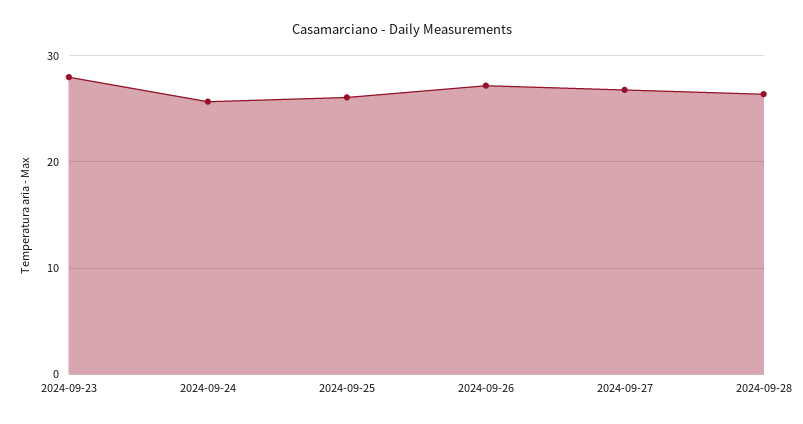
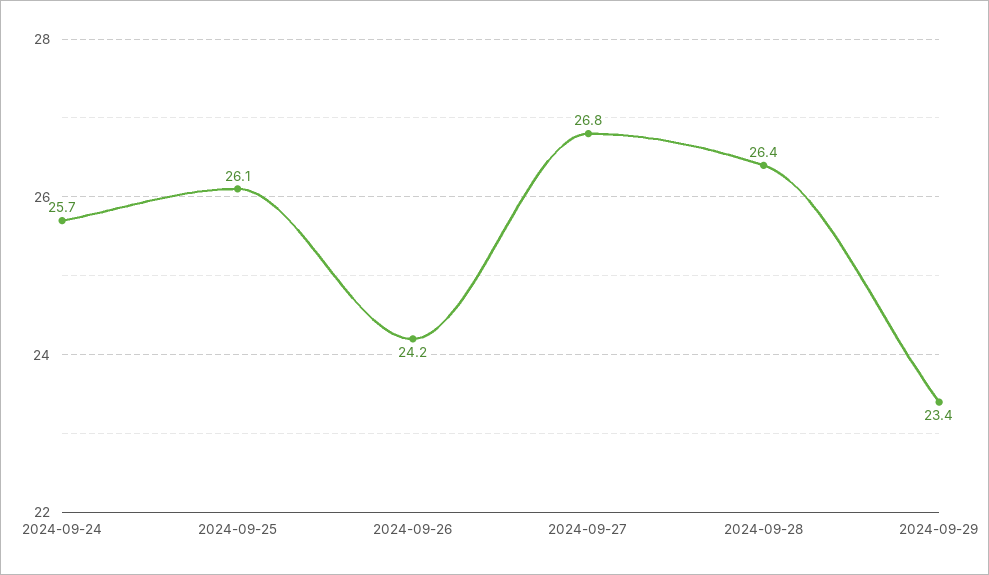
2024-09-23: 28 -> none
2024-09-26: 27 -> 24.2
2024-09-29: none -> 23.4

